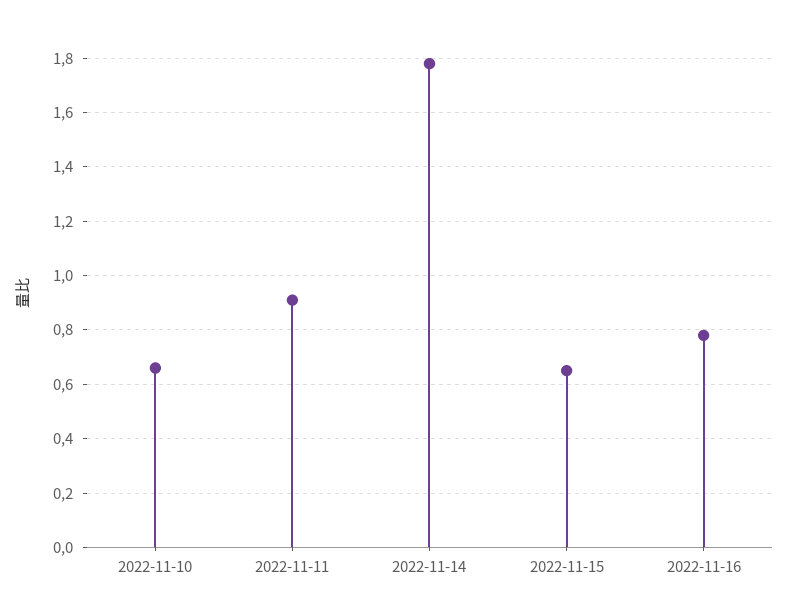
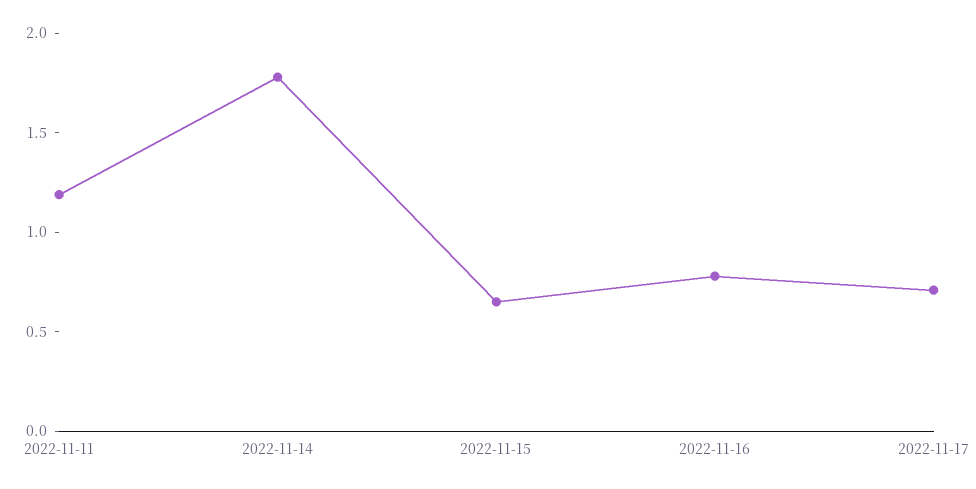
2022-11-10: 0.65 -> none
2022-11-11: 0.9 -> 1.2
2022-11-17: none -> 0.7

